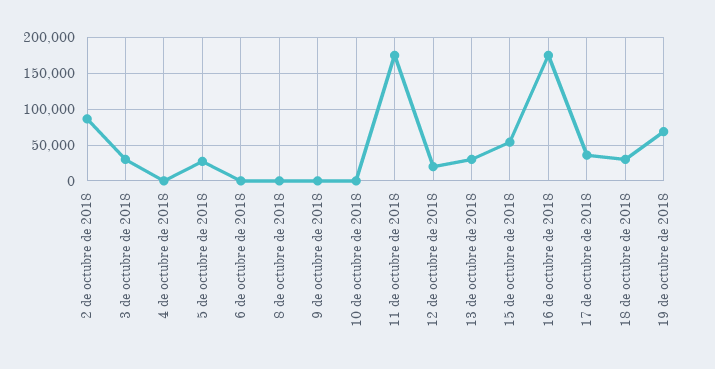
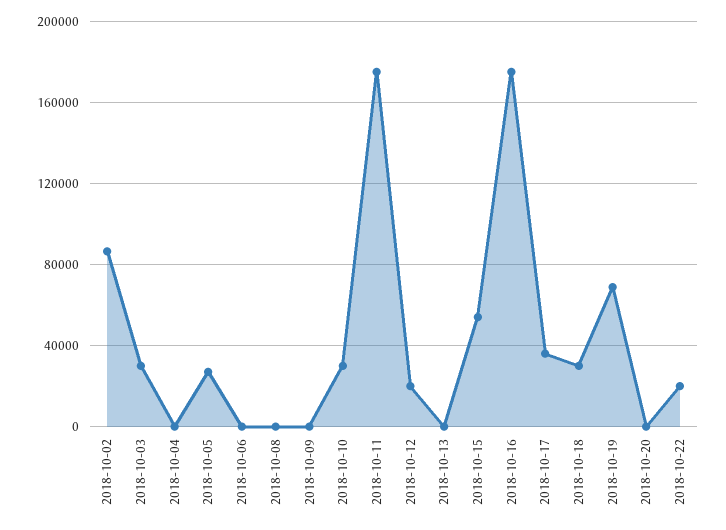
10 de octubre de 2018: 0 -> 30000
13 de octubre de 2018: 30000 -> 0
2018-10-20: none -> 0
2018-10-22: none -> 20000

